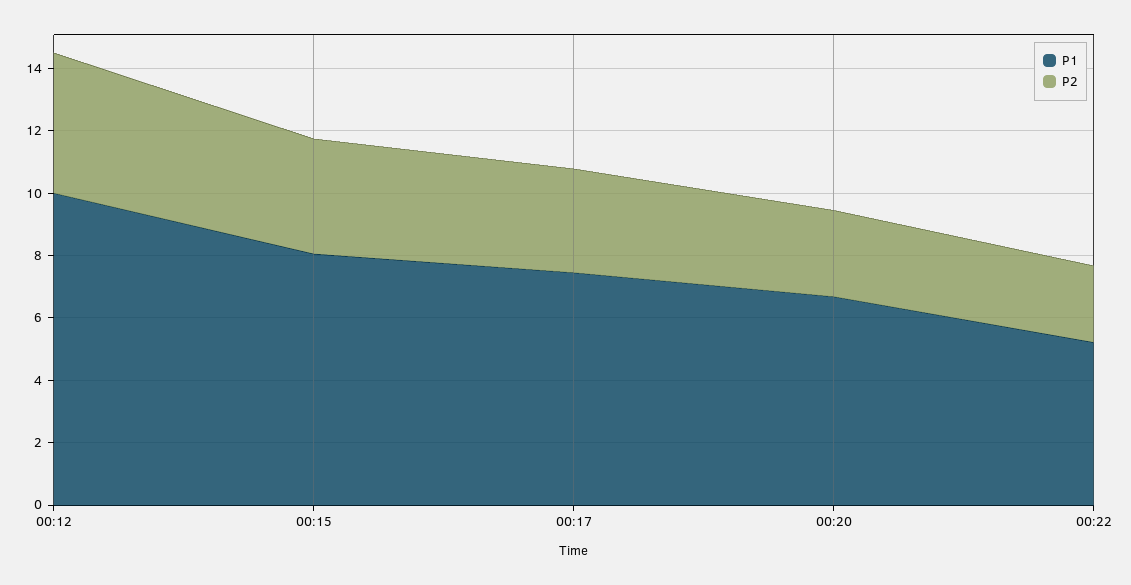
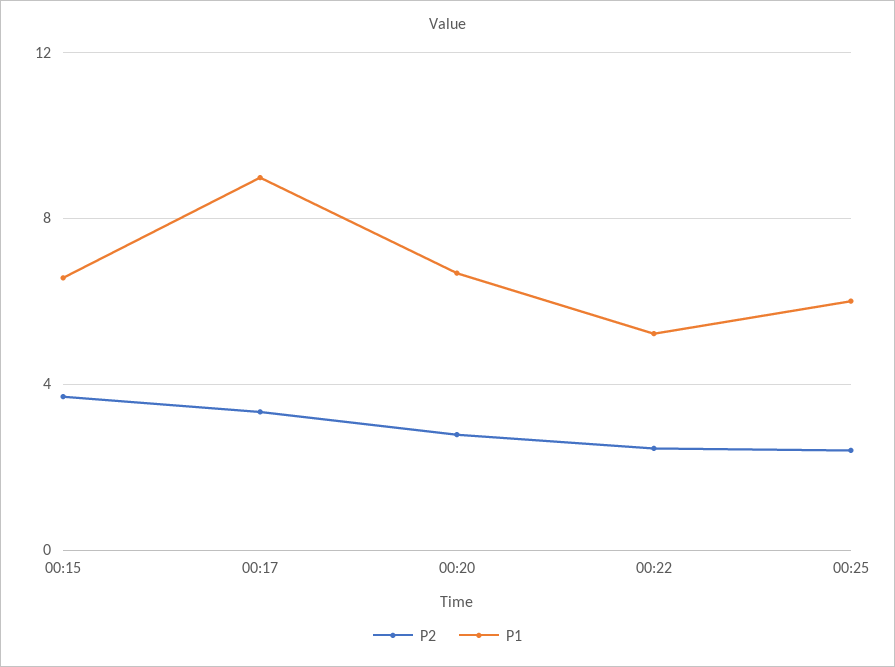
P1, 00:12: 10 -> none
P2, 00:12: 4.5 -> none
P1, 00:15: 8 -> 6.5
P1, 00:17: 7.5 -> 9
P2, 00:25: none -> 2.5
P1, 00:25: none -> 6

